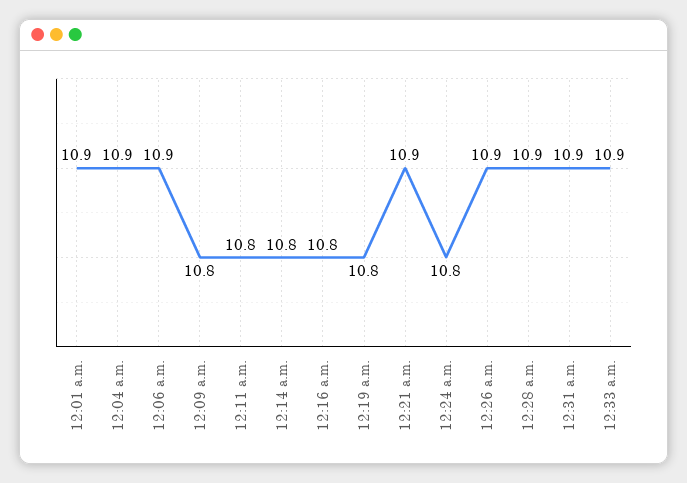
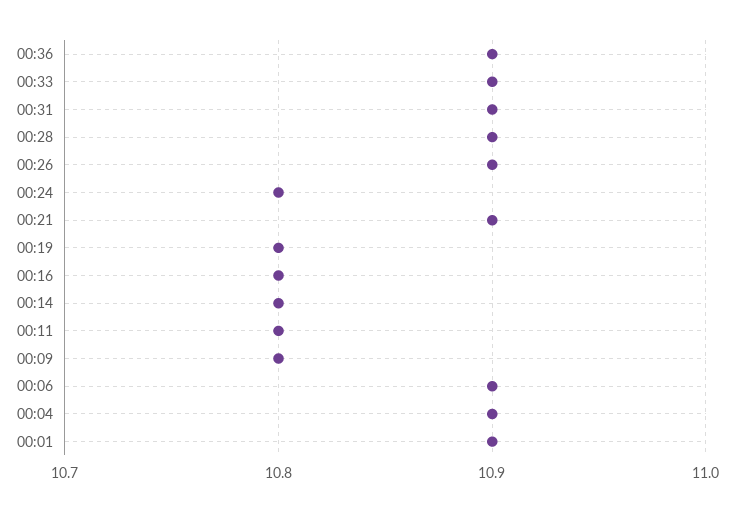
00:36: none -> 10.9

